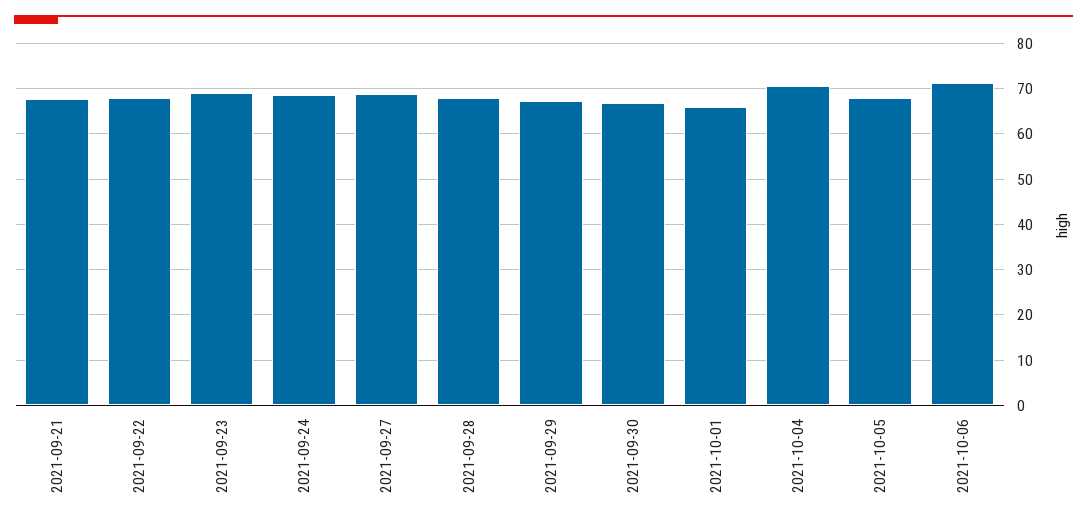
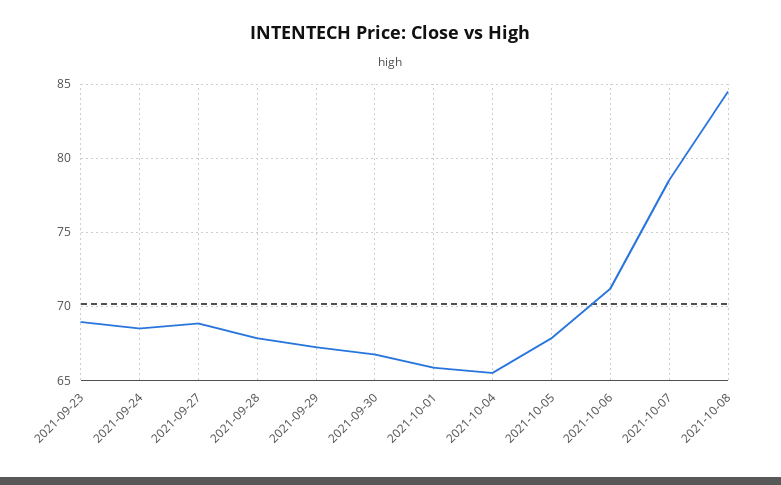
2021-09-21: 68 -> none
2021-09-22: 68 -> none
2021-10-04: 70 -> 65.5
2021-10-07: none -> 78.5
2021-10-08: none -> 84.5

